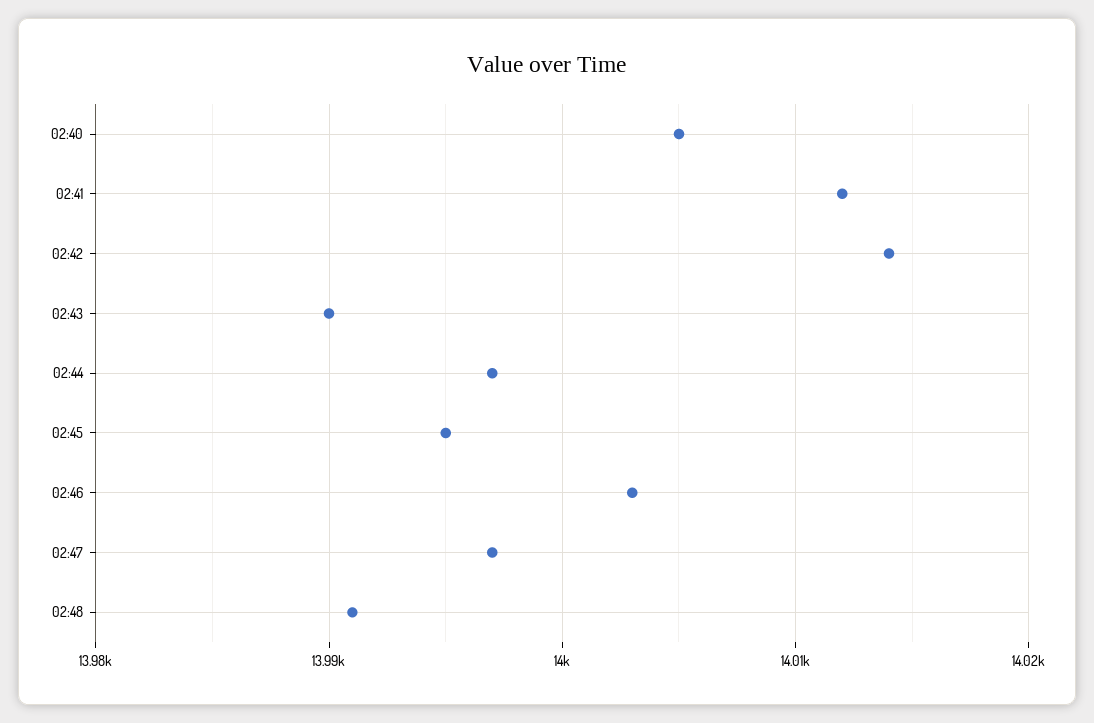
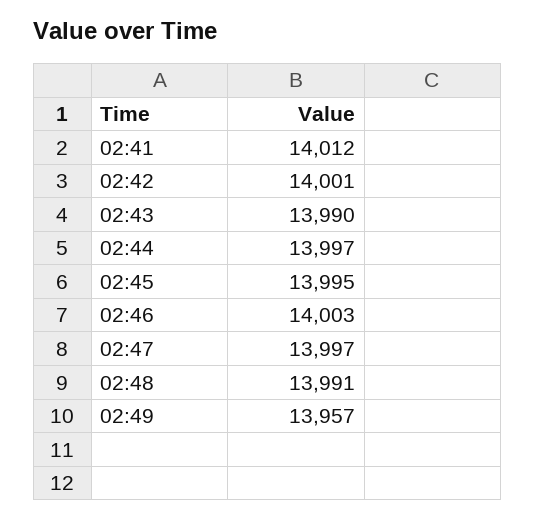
02:40: 14005 -> none
02:42: 14014 -> 14001
02:49: none -> 13957

